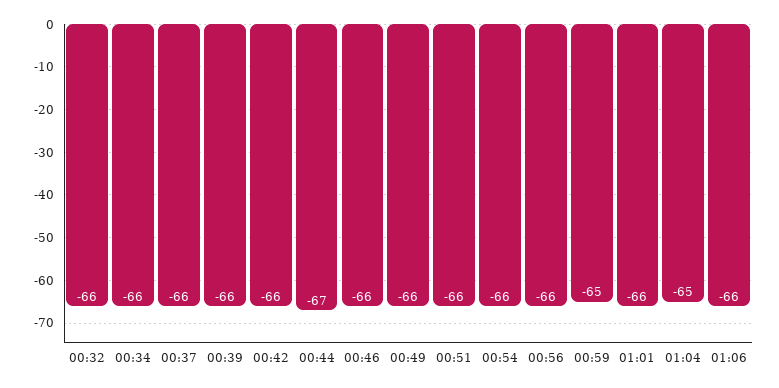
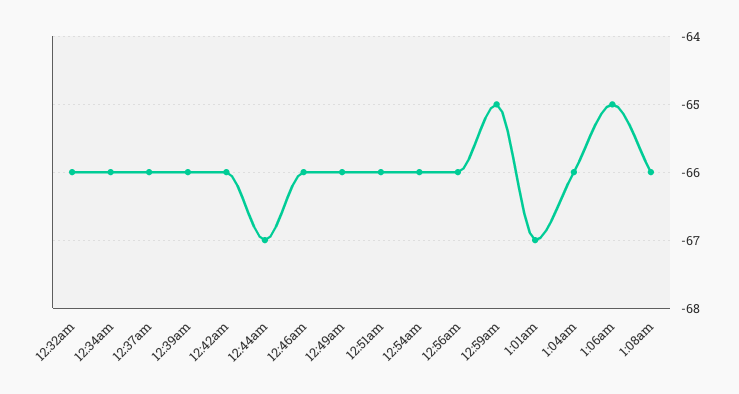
01:01: -66 -> -67
01:04: -65 -> -66
01:06: -66 -> -65
1:08am: none -> -66

